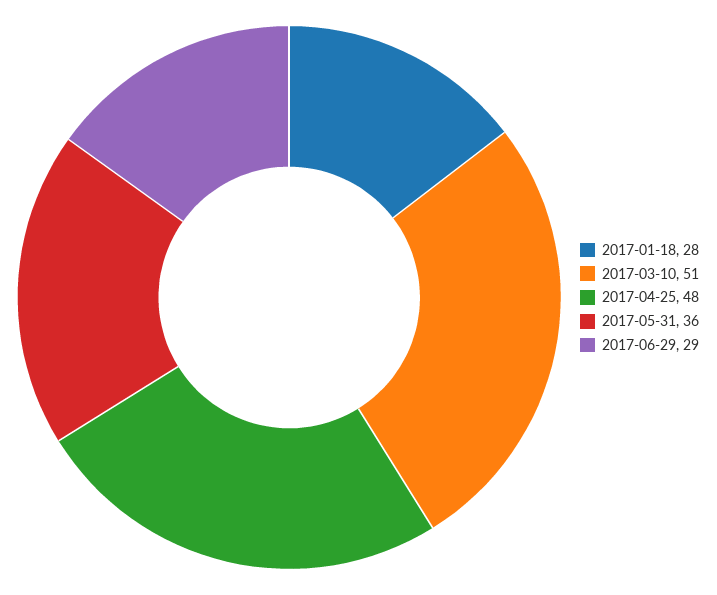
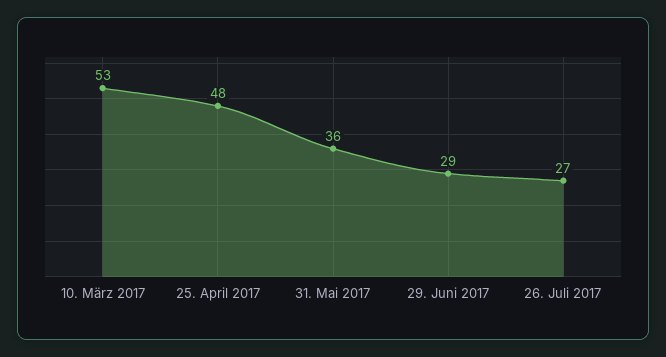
2017-01-18: 28 -> none
2017-03-10: 51 -> 53
26. Juli 2017: none -> 27

